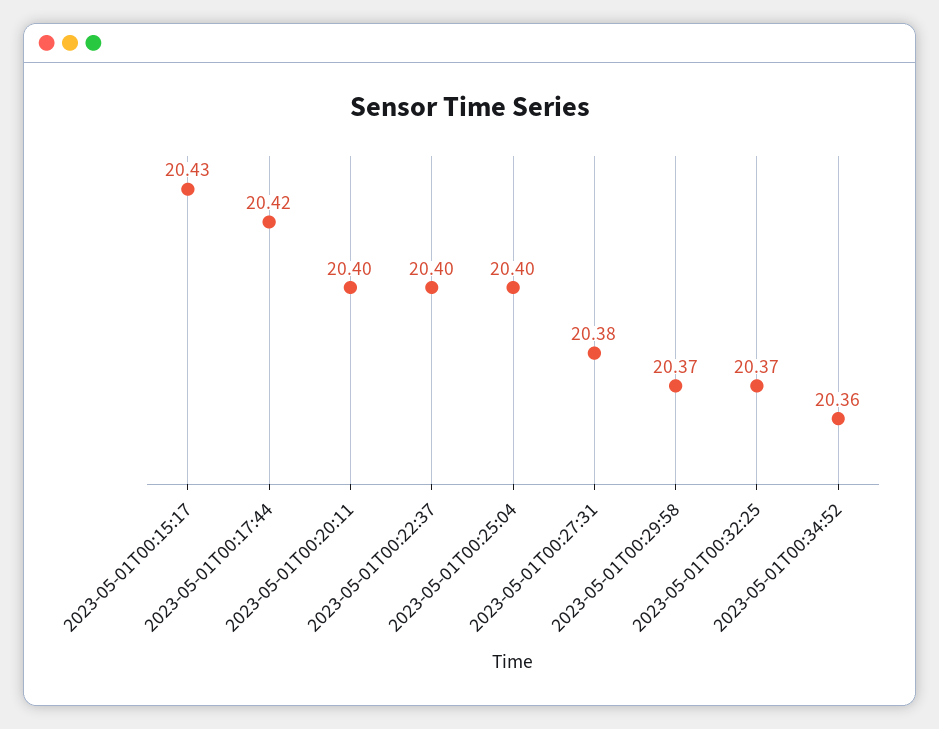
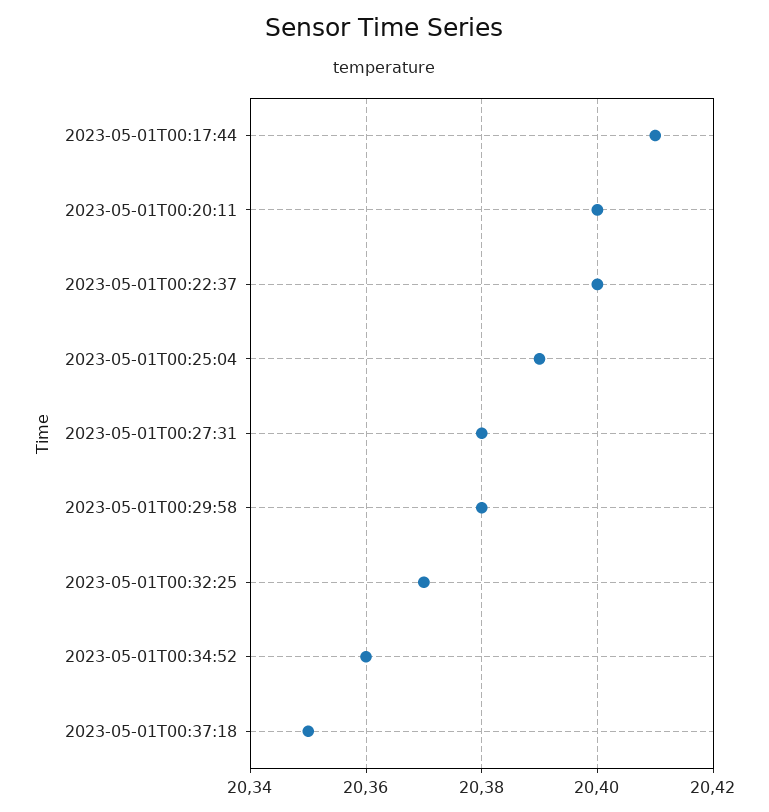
2023-05-01T00:15:17: 20.43 -> none
2023-05-01T00:17:44: 20.42 -> 20.41
2023-05-01T00:25:04: 20.4 -> 20.39
2023-05-01T00:29:58: 20.37 -> 20.38
2023-05-01T00:37:18: none -> 20.35

